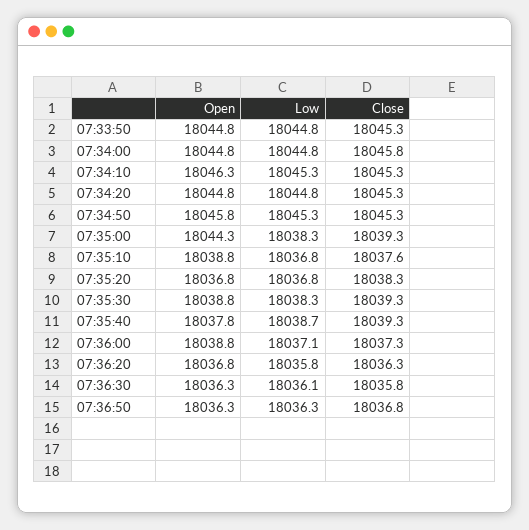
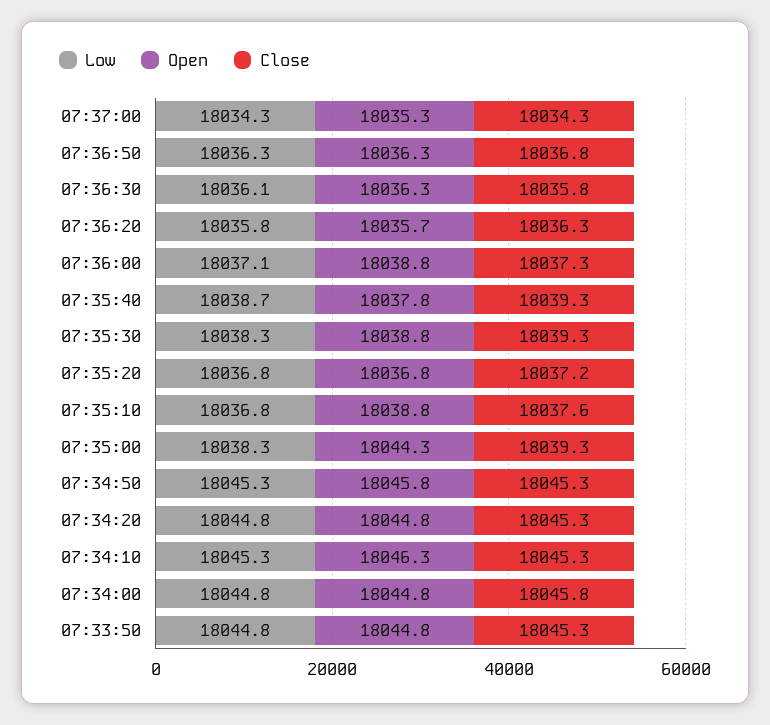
Close, 07:35:20: 18038.3 -> 18037.2
Open, 07:36:20: 18036.8 -> 18035.7
Low, 07:37:00: none -> 18034.3
Open, 07:37:00: none -> 18035.3
Close, 07:37:00: none -> 18034.3

